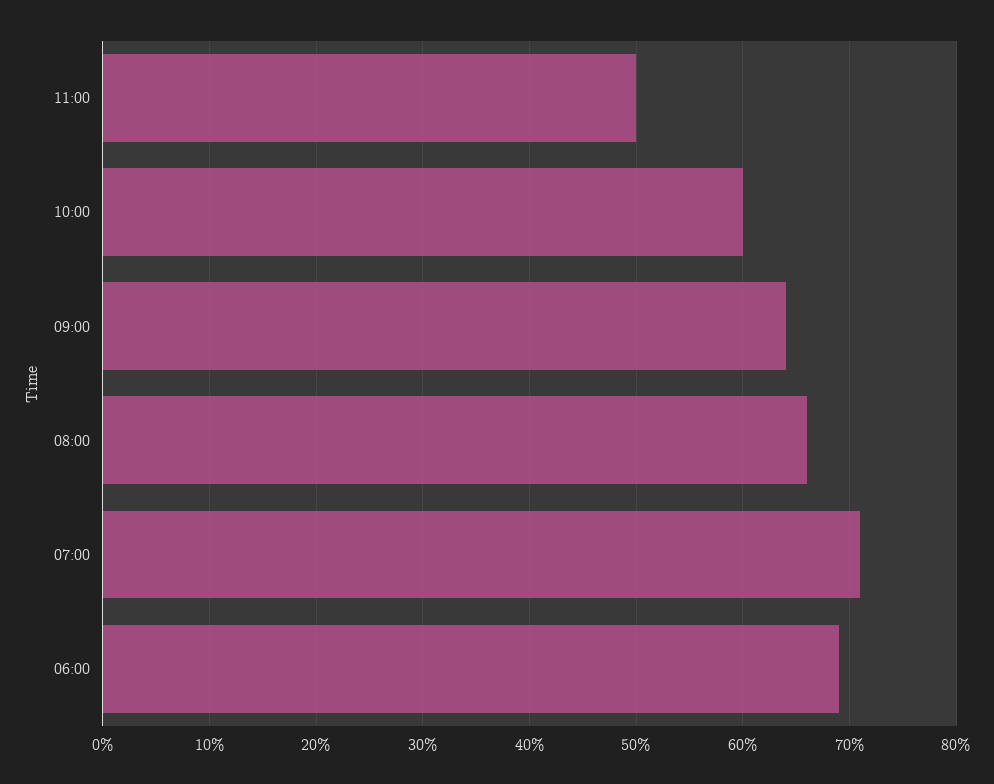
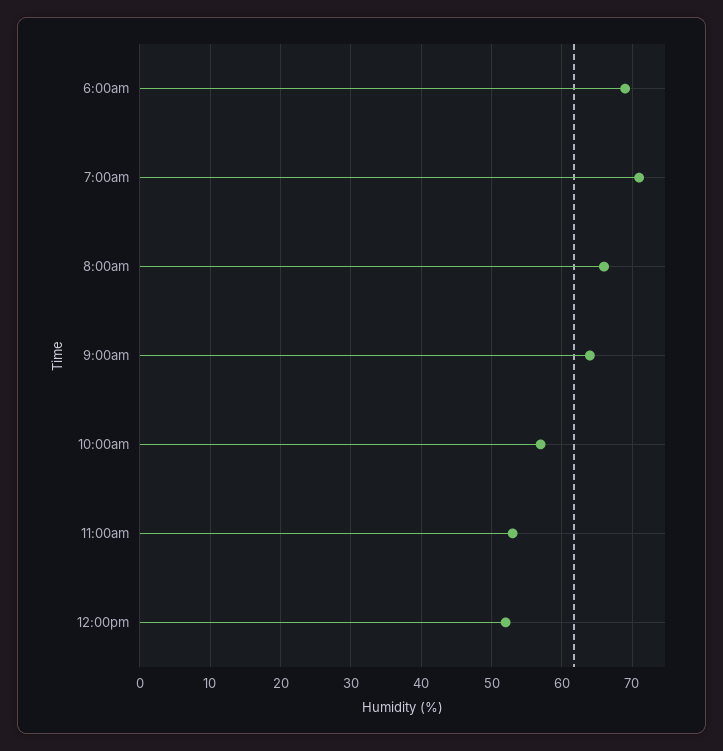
11:00: 50 -> 53
10:00: 60 -> 57
12:00pm: none -> 52

